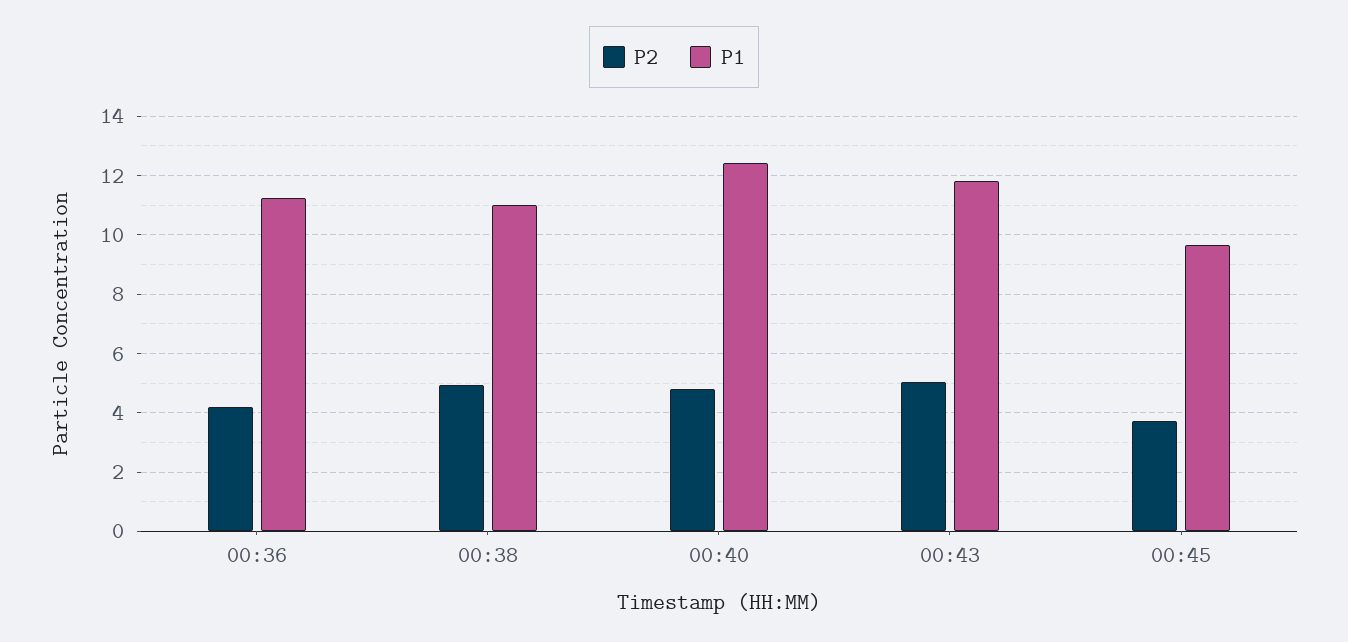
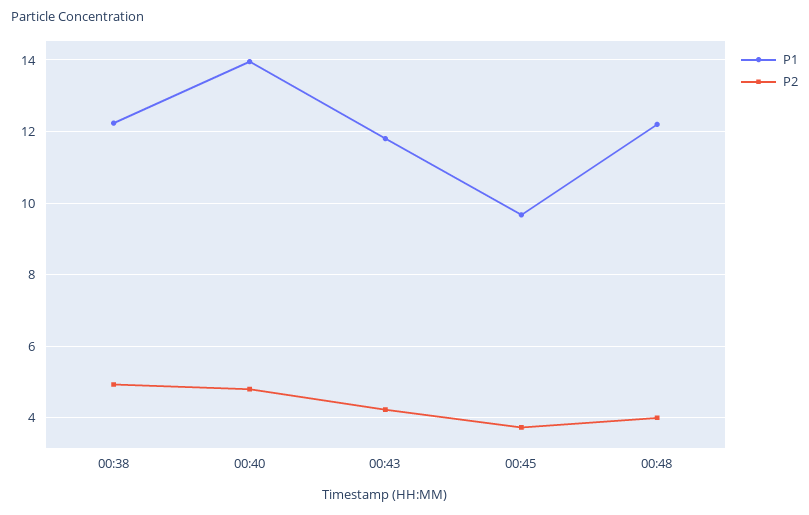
P2, 00:36: 4.25 -> none
P1, 00:36: 11.25 -> none
P1, 00:38: 11 -> 12.2
P1, 00:40: 12.5 -> 14
P2, 00:43: 5 -> 4.2
P1, 00:48: none -> 12.2
P2, 00:48: none -> 4

